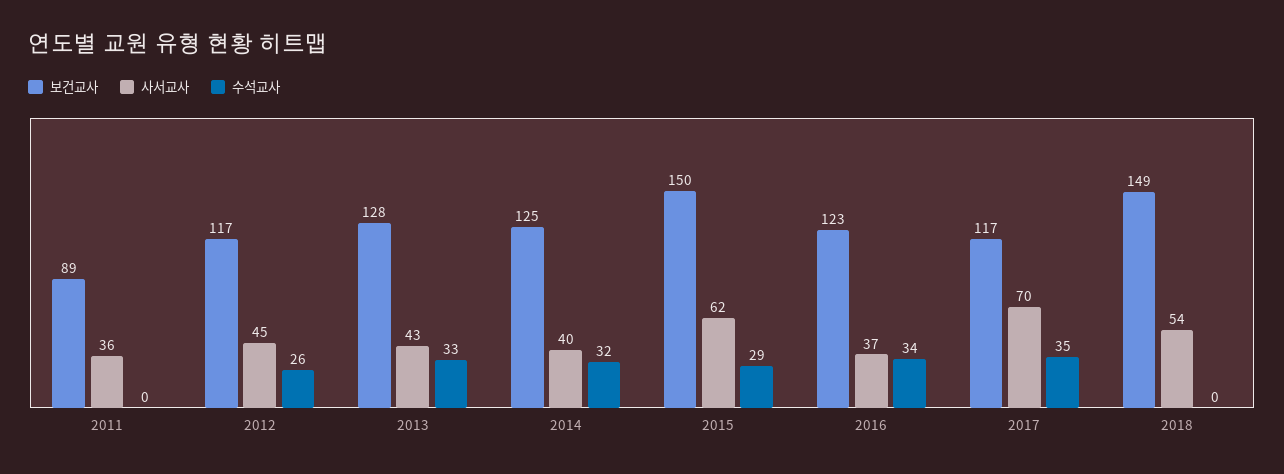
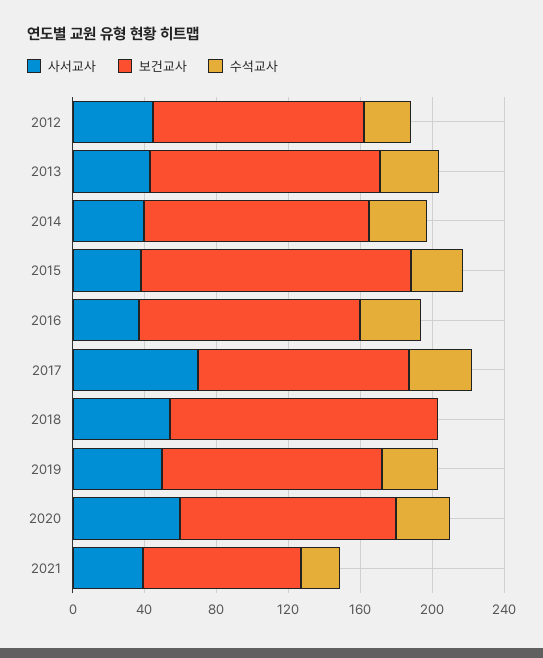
보건교사, 2011: 89 -> none
사서교사, 2011: 36 -> none
수석교사, 2011: 0 -> none
사서교사, 2015: 62 -> 40
사서교사, 2019: none -> 50
보건교사, 2019: none -> 120
수석교사, 2019: none -> 30
사서교사, 2020: none -> 60
보건교사, 2020: none -> 120
수석교사, 2020: none -> 30
사서교사, 2021: none -> 40
보건교사, 2021: none -> 90
수석교사, 2021: none -> 20

